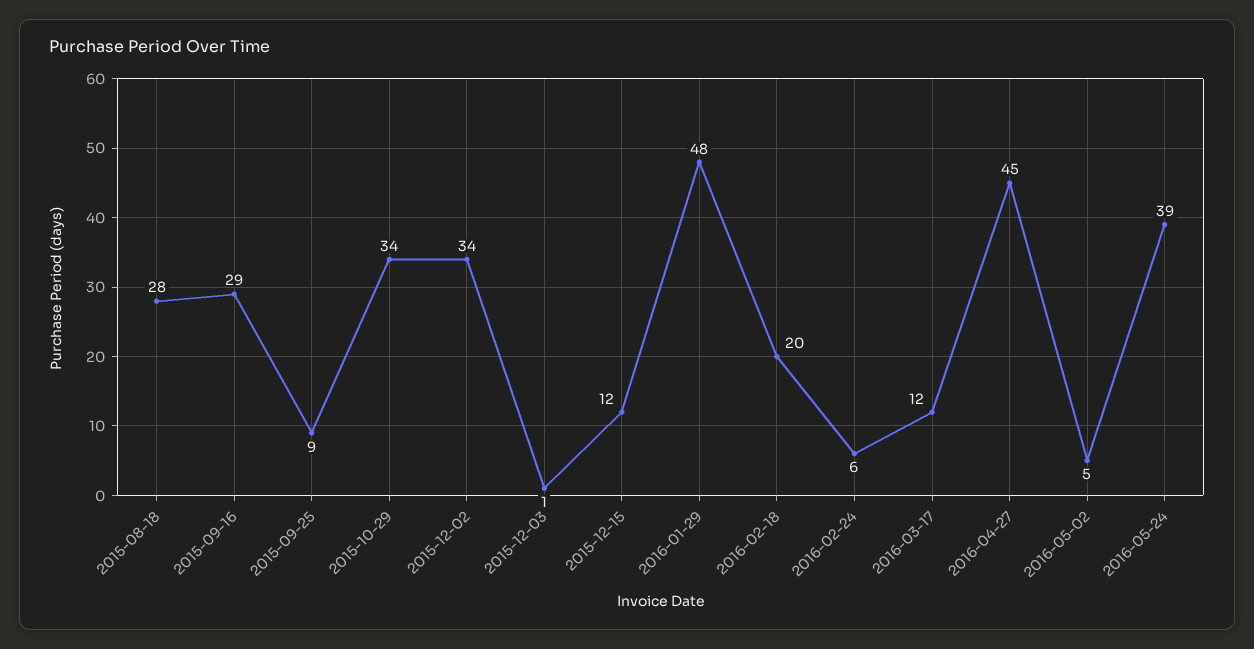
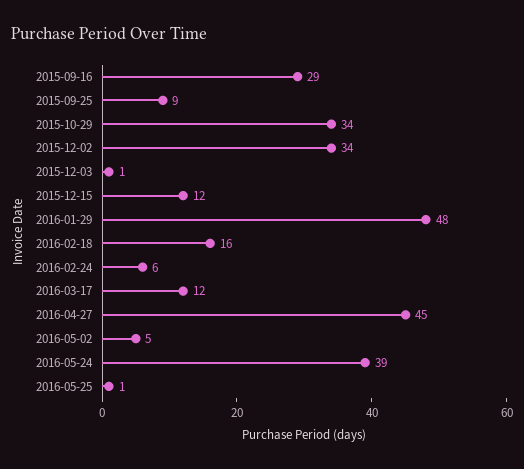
2015-08-18: 28 -> none
2016-02-18: 20 -> 16
2016-05-25: none -> 1

